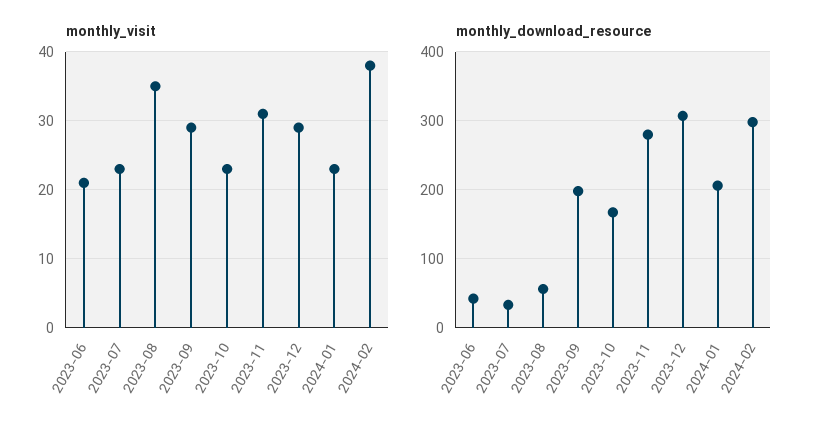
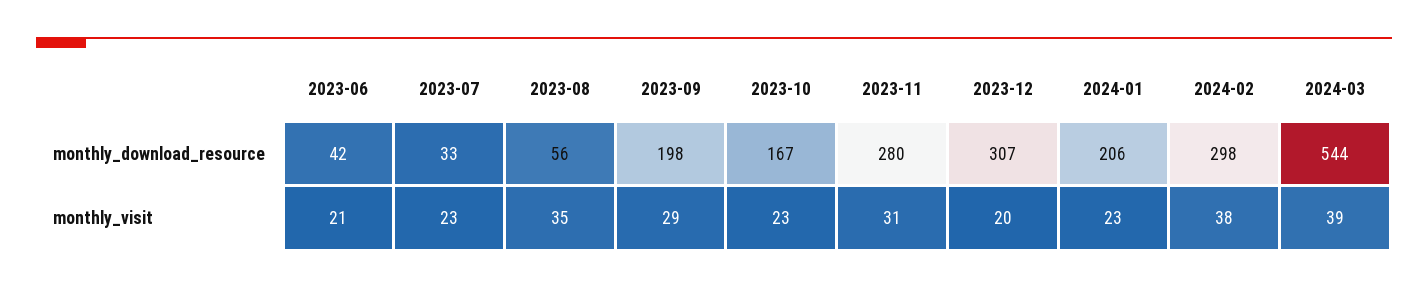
monthly_visit, 2023-12: 29 -> 20
monthly_download_resource, 2024-03: none -> 544
monthly_visit, 2024-03: none -> 39

